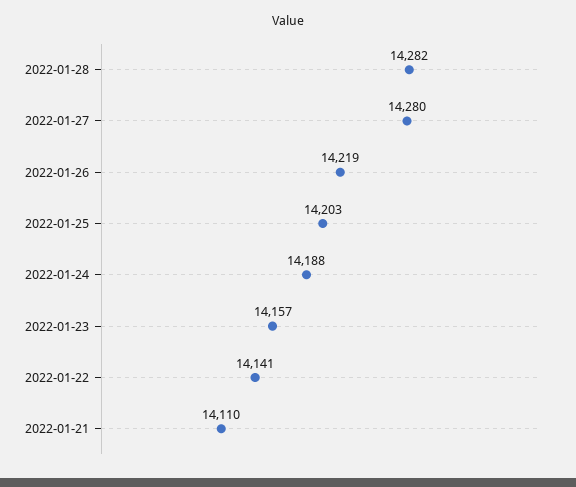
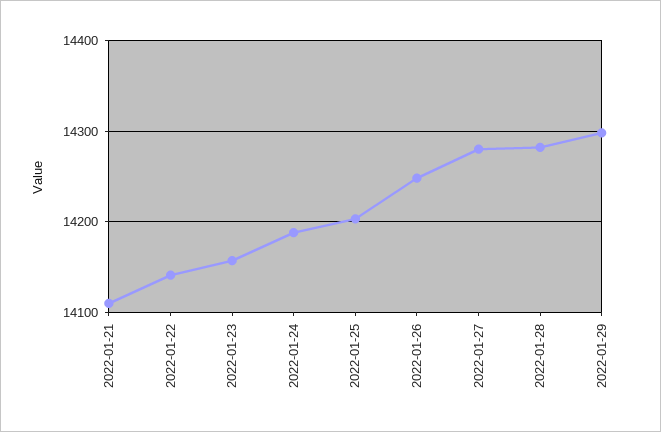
2022-01-26: 14219 -> 14250
2022-01-29: none -> 14300

